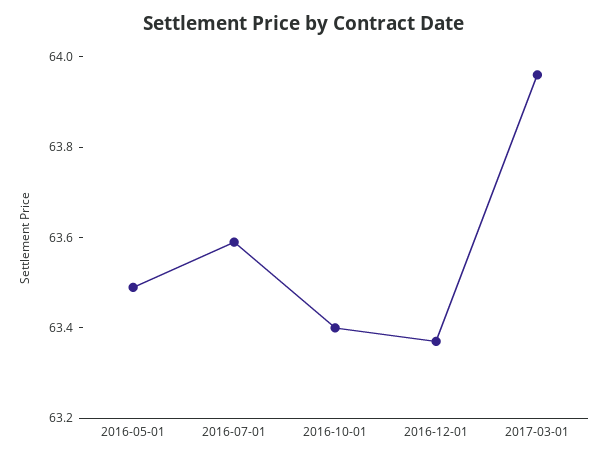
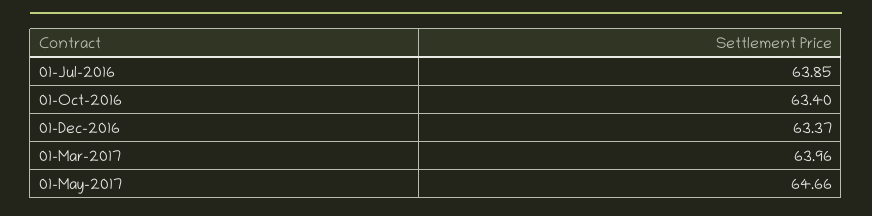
2016-05-01: 63.5 -> none
2016-07-01: 63.6 -> 63.85
01-May-2017: none -> 64.66

